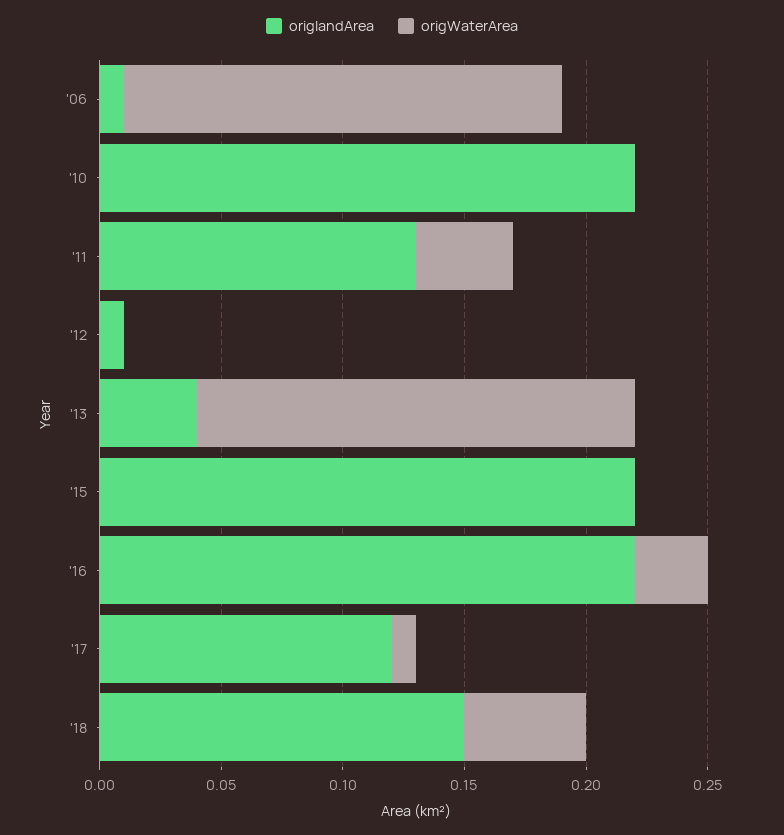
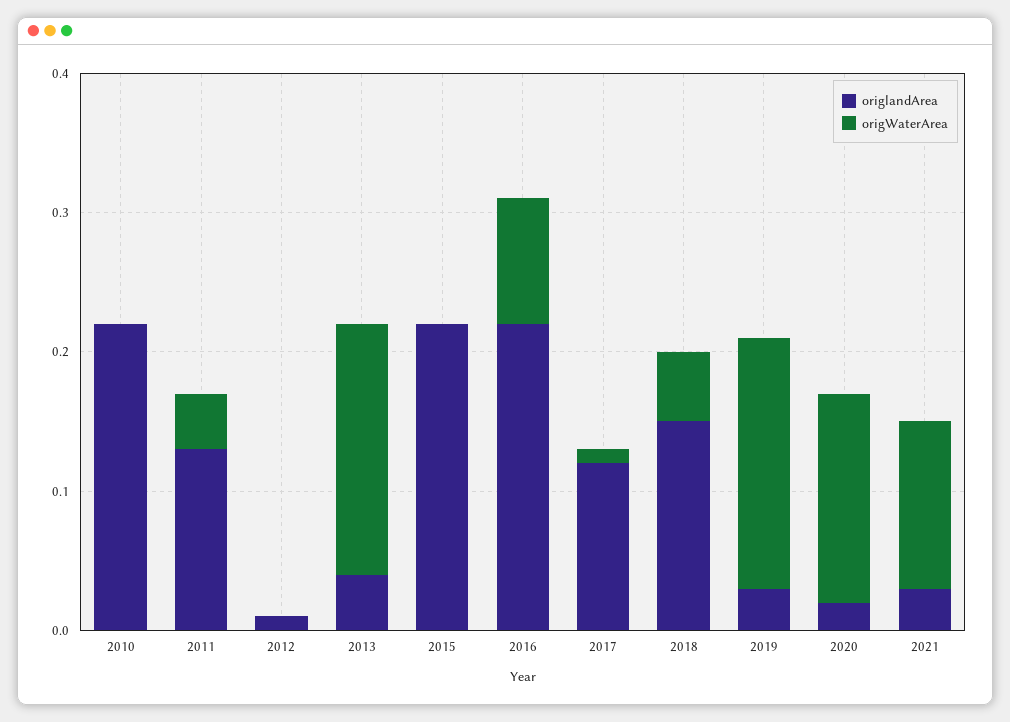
origlandArea, '06: 0.01 -> none
origWaterArea, '06: 0.18 -> none
origWaterArea, '16: 0.03 -> 0.09
origlandArea, 2019: none -> 0.03
origWaterArea, 2019: none -> 0.18
origlandArea, 2020: none -> 0.02
origWaterArea, 2020: none -> 0.15
origlandArea, 2021: none -> 0.03
origWaterArea, 2021: none -> 0.12

